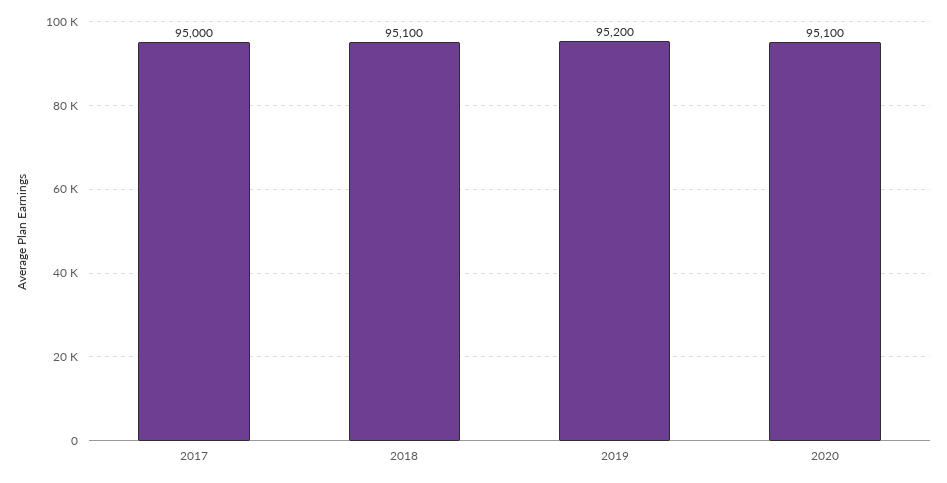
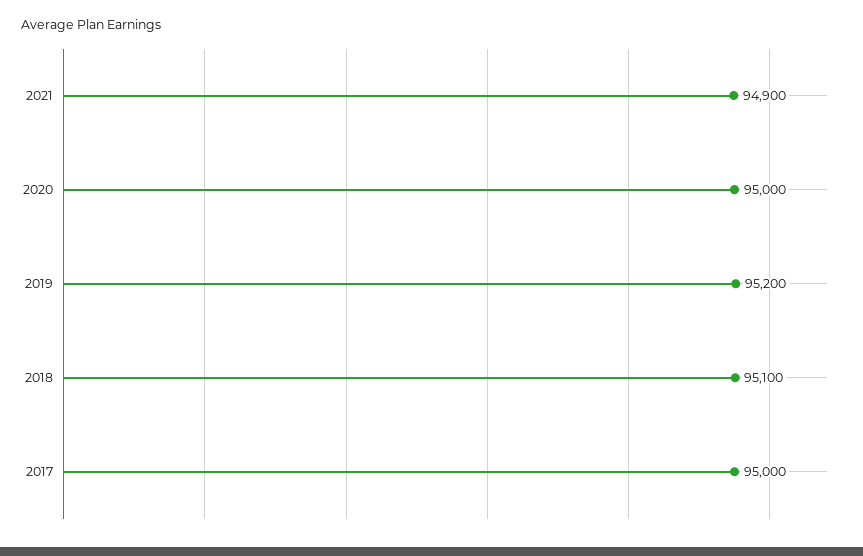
2020: 95100 -> 95000
2021: none -> 94900

